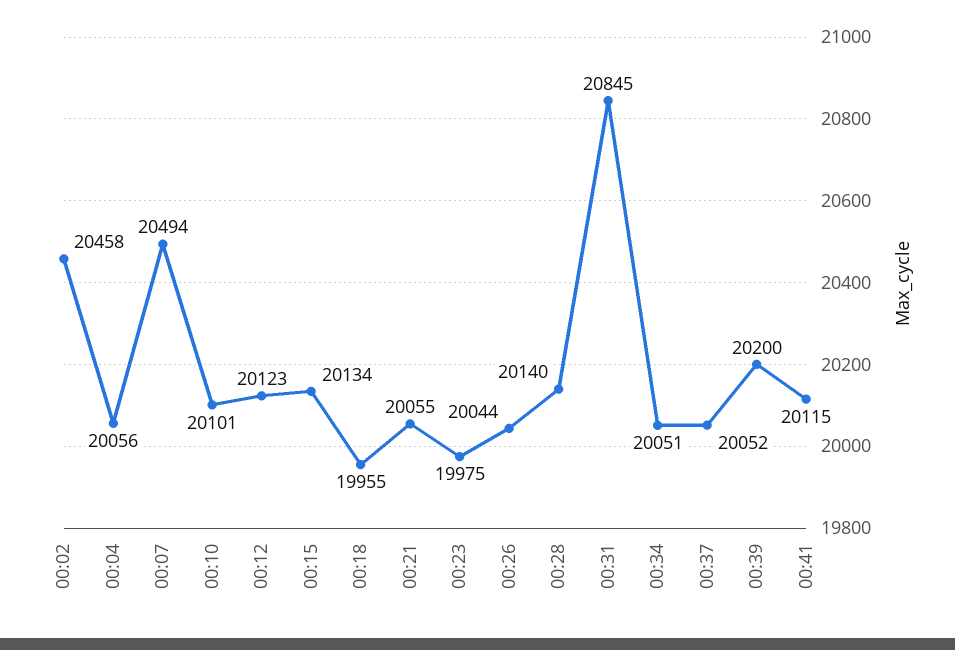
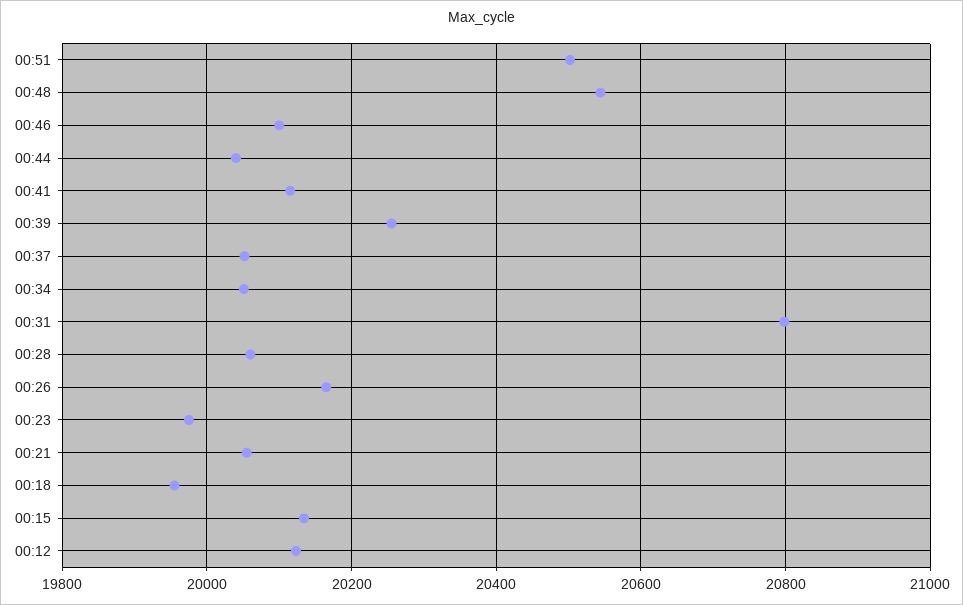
00:02: 20458 -> none
00:04: 20056 -> none
00:07: 20494 -> none
00:10: 20101 -> none
00:26: 20044 -> 20160
00:28: 20140 -> 20060
00:31: 20845 -> 20800
00:39: 20200 -> 20260
00:51: none -> 20500
00:48: none -> 20540
00:46: none -> 20100
00:44: none -> 20040

